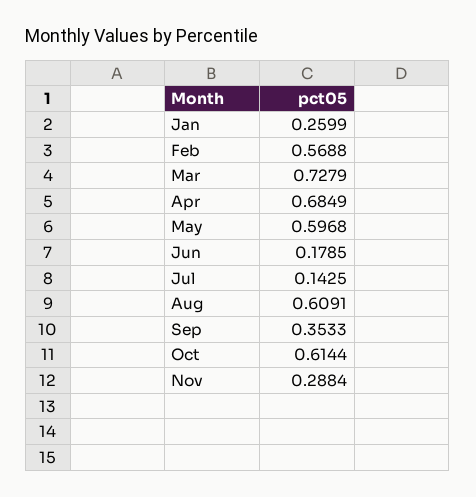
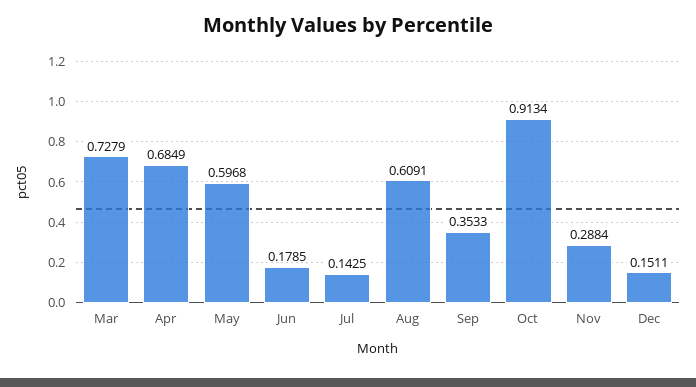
Jan: 0.2599 -> none
Feb: 0.5688 -> none
Oct: 0.6144 -> 0.9134
Dec: none -> 0.1511

